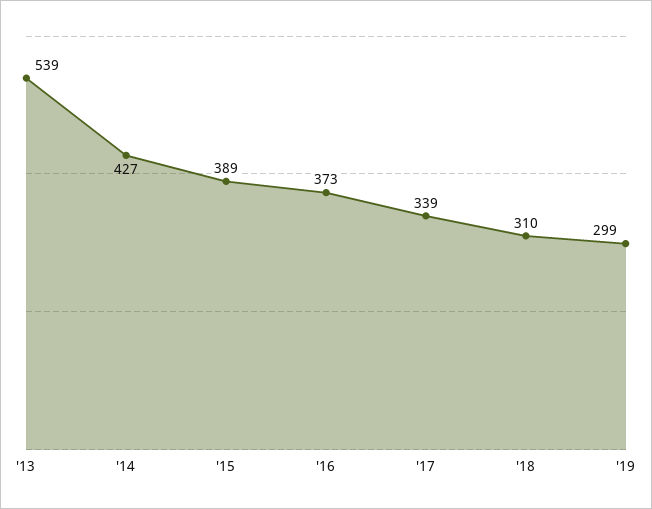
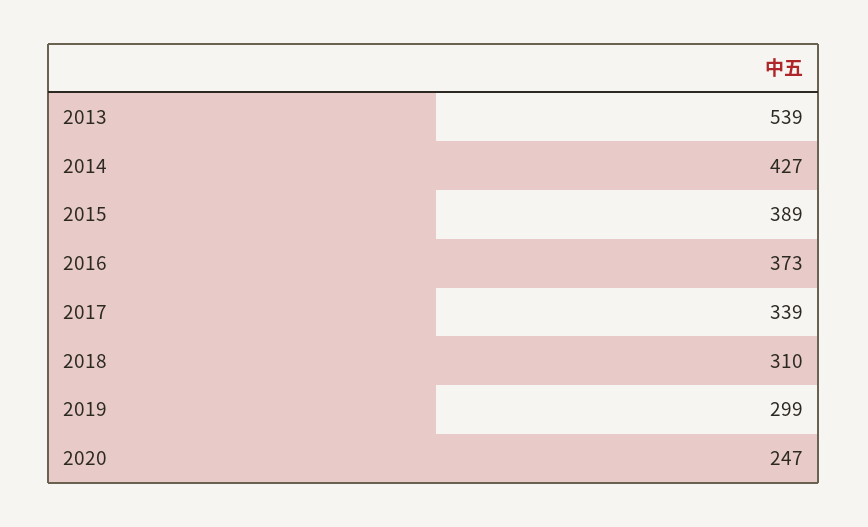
2020: none -> 247

